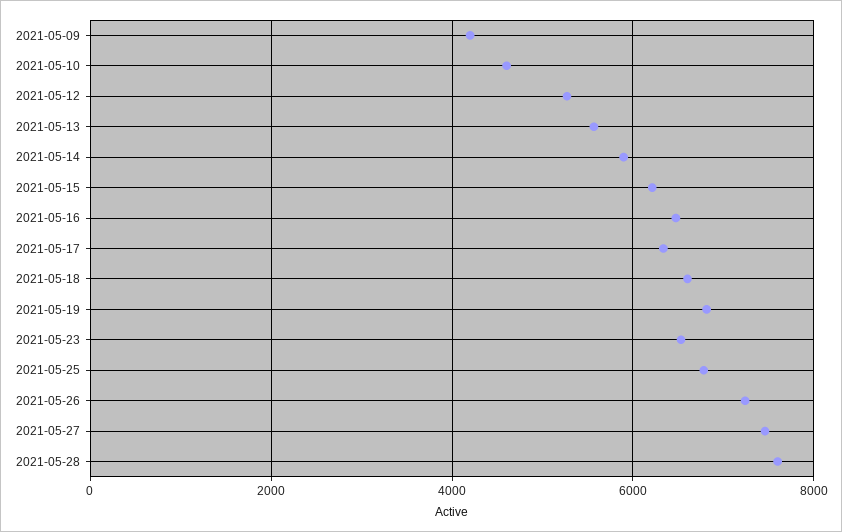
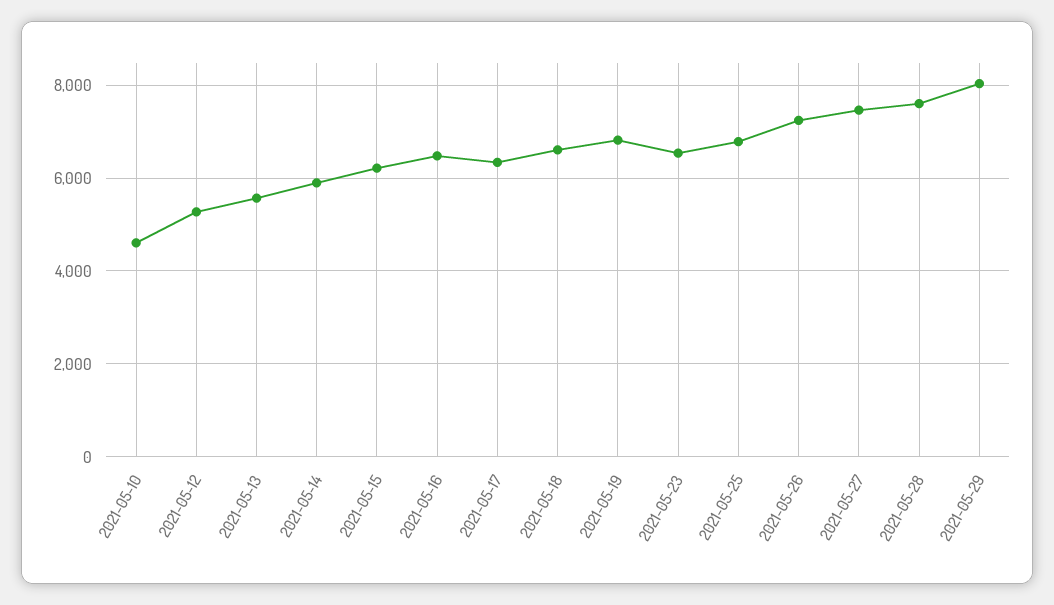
2021-05-09: 4200 -> none
2021-05-29: none -> 8000

